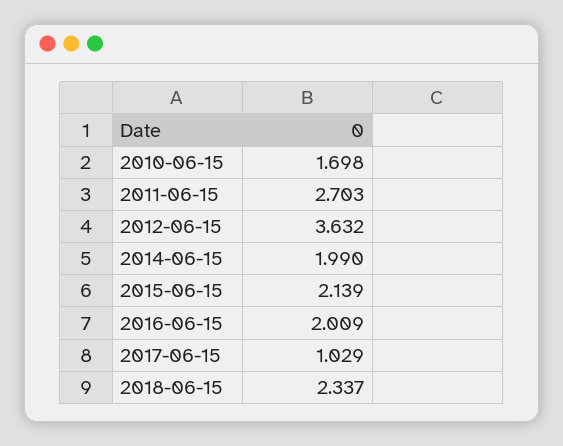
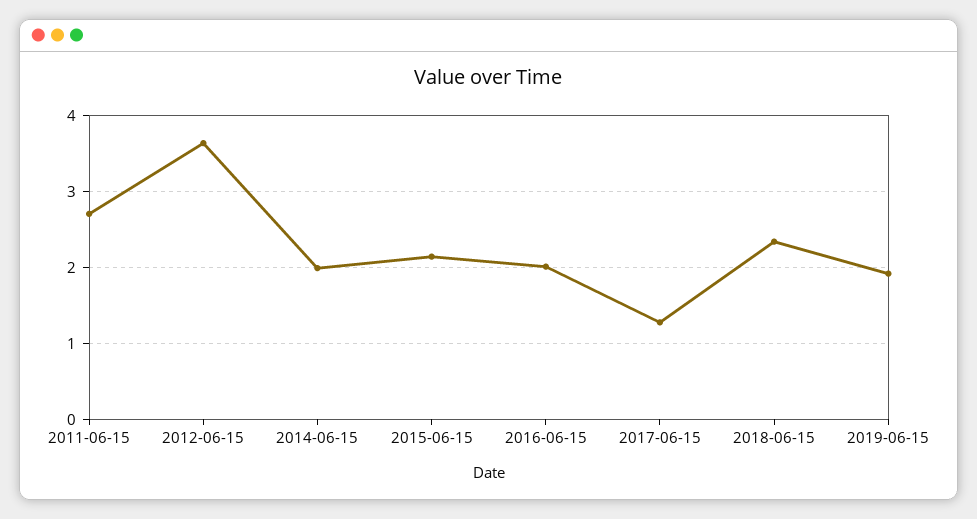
2010-06-15: 1.698 -> none
2017-06-15: 1.029 -> 1.3
2019-06-15: none -> 1.9

